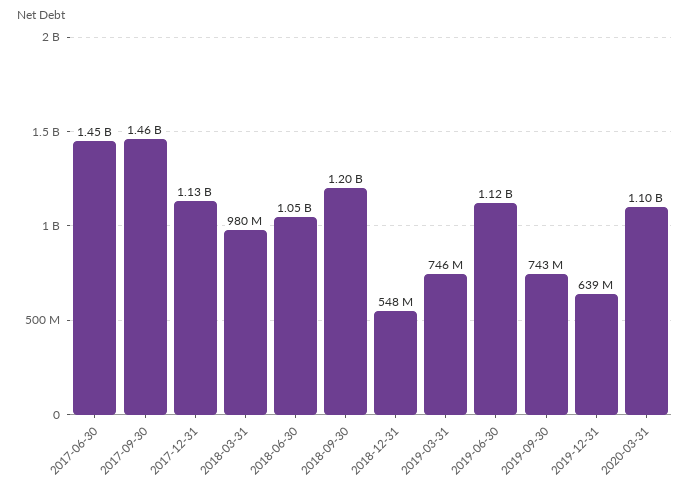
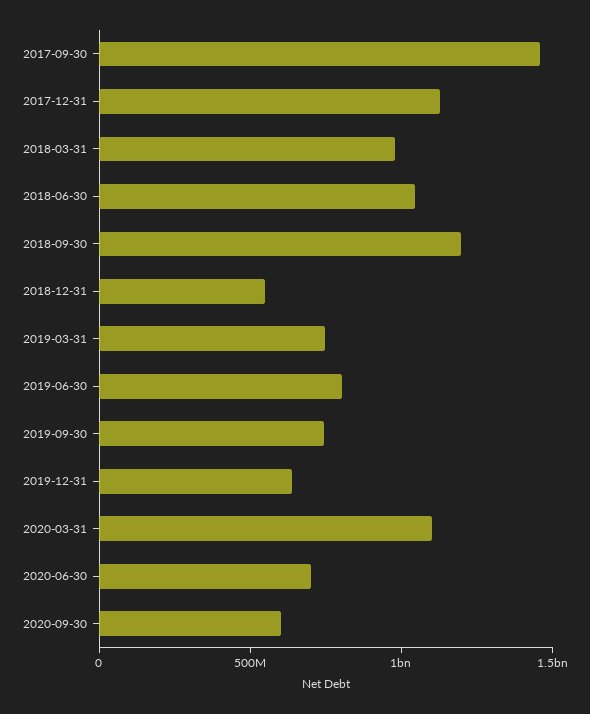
2017-06-30: 1450000000 -> none
2019-06-30: 1120000000 -> 800000000
2020-06-30: none -> 700000000
2020-09-30: none -> 600000000

